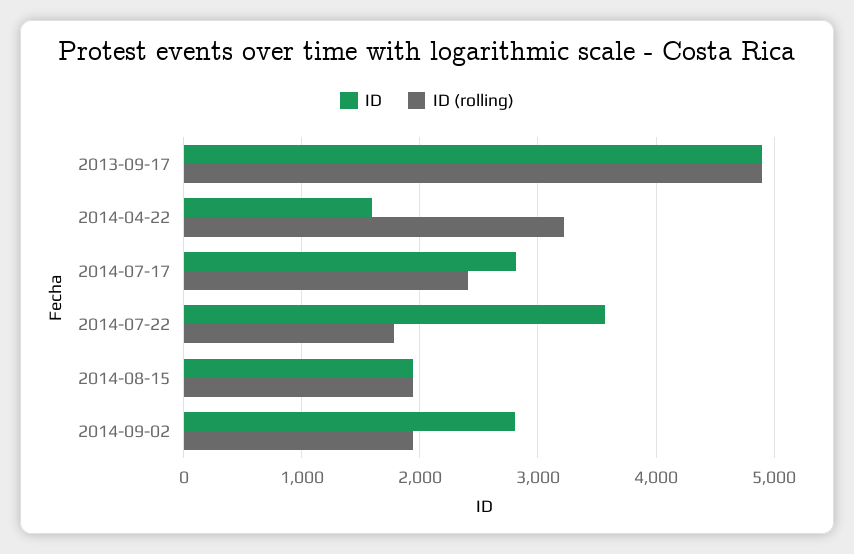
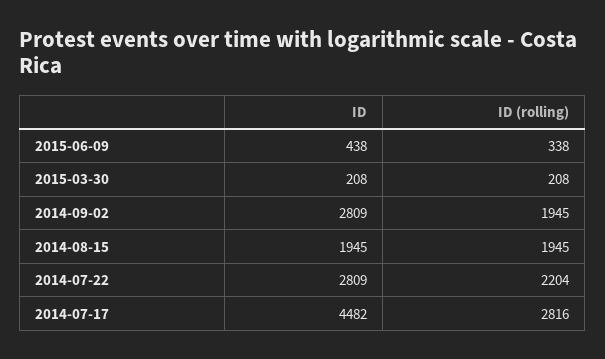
ID, 2013-09-17: 4900 -> none
ID (rolling), 2013-09-17: 4900 -> none
ID, 2014-04-22: 1600 -> none
ID (rolling), 2014-04-22: 3200 -> none
ID, 2014-07-17: 2800 -> 4482
ID (rolling), 2014-07-17: 2400 -> 2816
ID, 2014-07-22: 3600 -> 2809
ID (rolling), 2014-07-22: 1800 -> 2204
ID, 2015-06-09: none -> 438
ID (rolling), 2015-06-09: none -> 338
ID, 2015-03-30: none -> 208
ID (rolling), 2015-03-30: none -> 208

